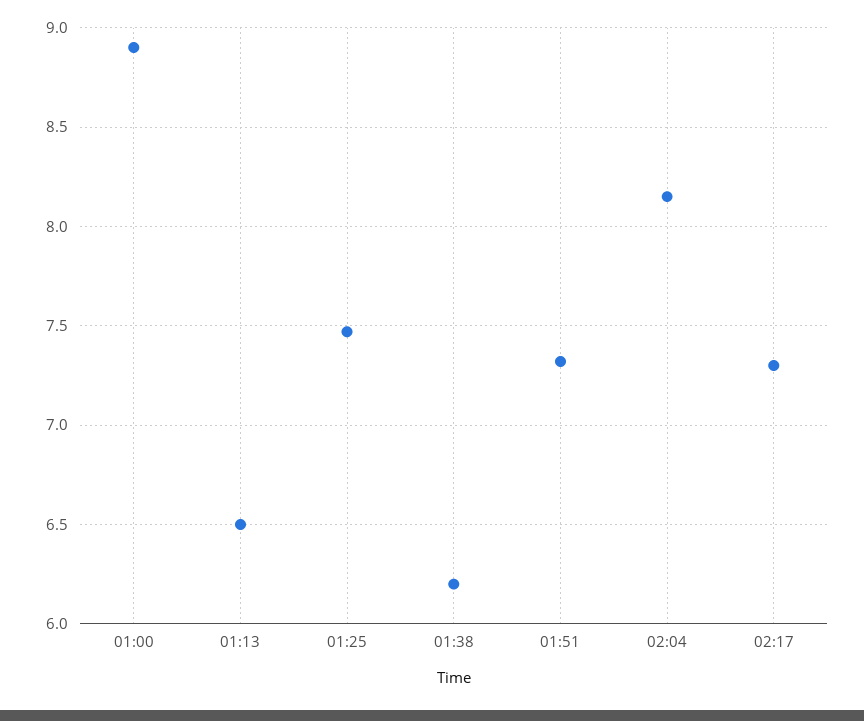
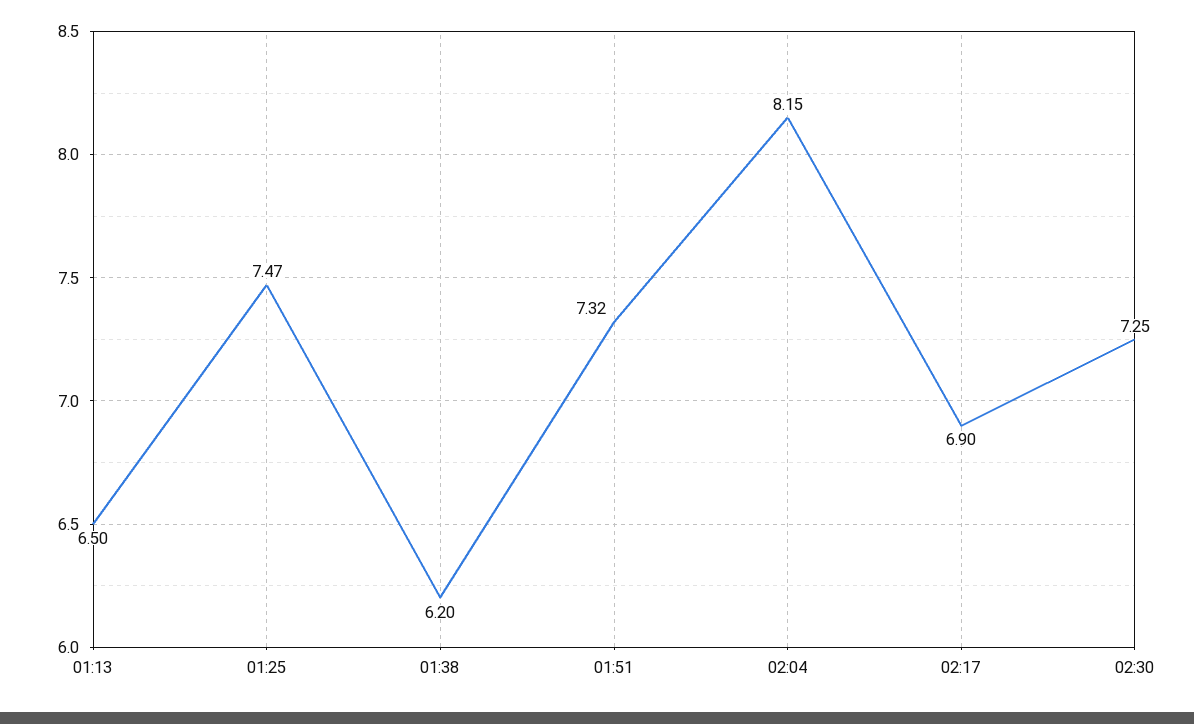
01:00: 8.9 -> none
02:17: 7.3 -> 6.9
02:30: none -> 7.25

